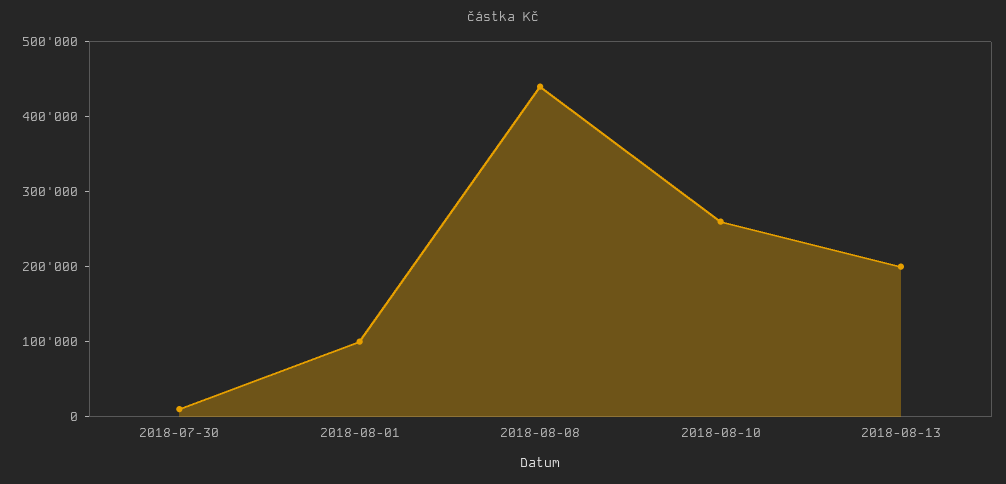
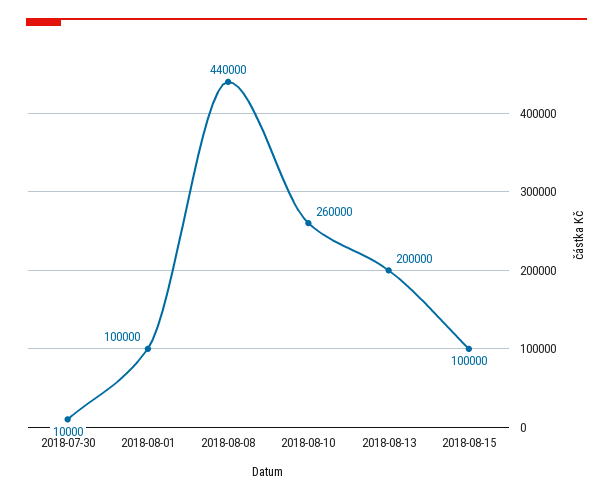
2018-08-15: none -> 100000

